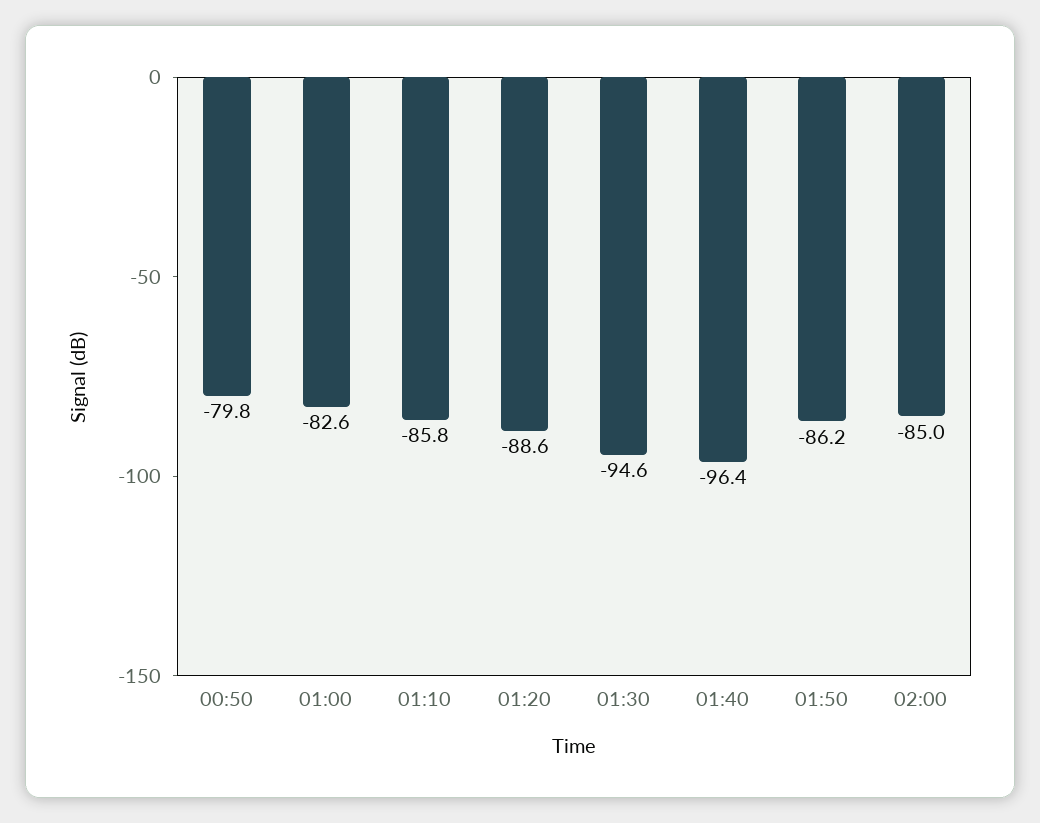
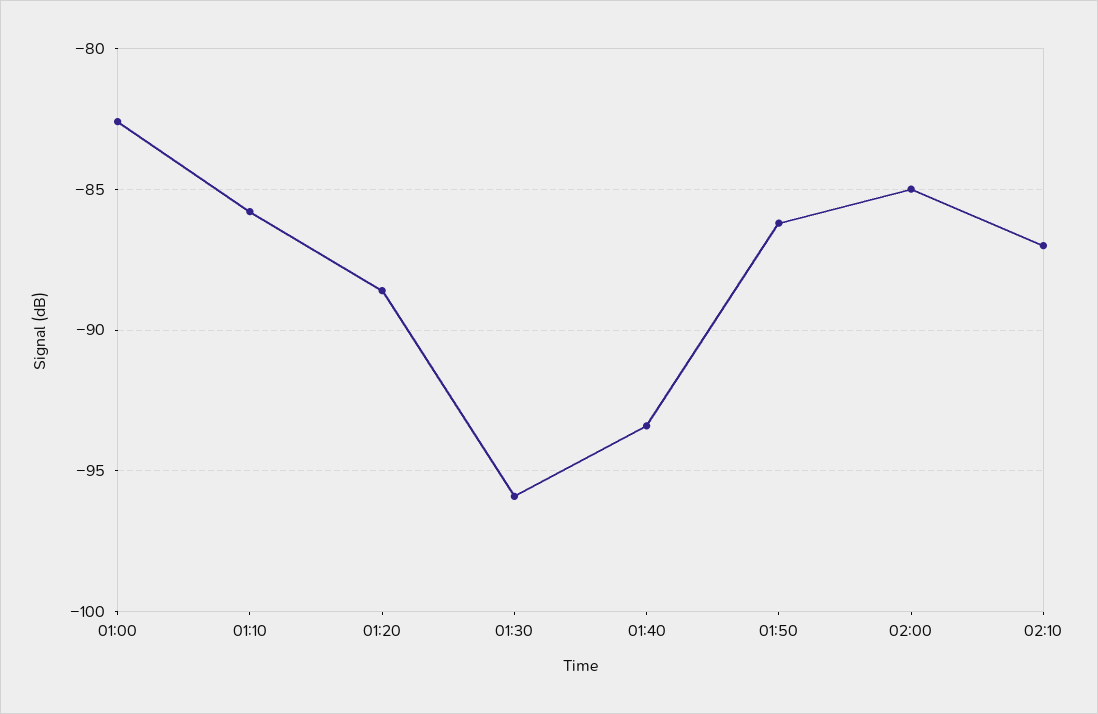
00:50: -79.8 -> none
01:30: -94.6 -> -96
01:40: -96.4 -> -93.5
02:10: none -> -87

